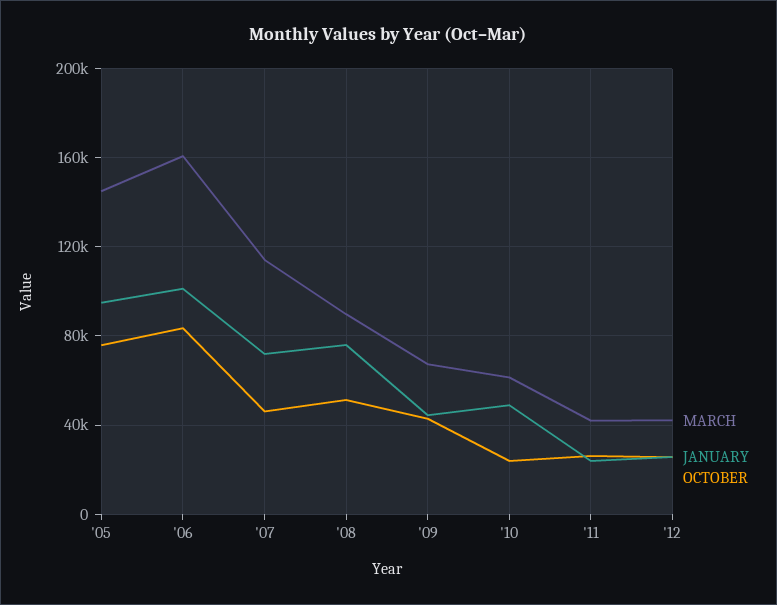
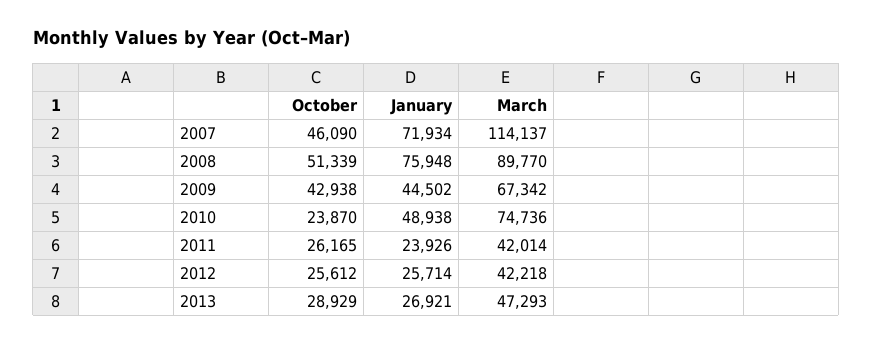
MARCH, '05: 145000 -> none
JANUARY, '05: 95000 -> none
OCTOBER, '05: 75000 -> none
MARCH, '06: 160000 -> none
JANUARY, '06: 100000 -> none
OCTOBER, '06: 85000 -> none
MARCH, '10: 60000 -> 74736
OCTOBER, 2013: none -> 28929
JANUARY, 2013: none -> 26921
MARCH, 2013: none -> 47293

